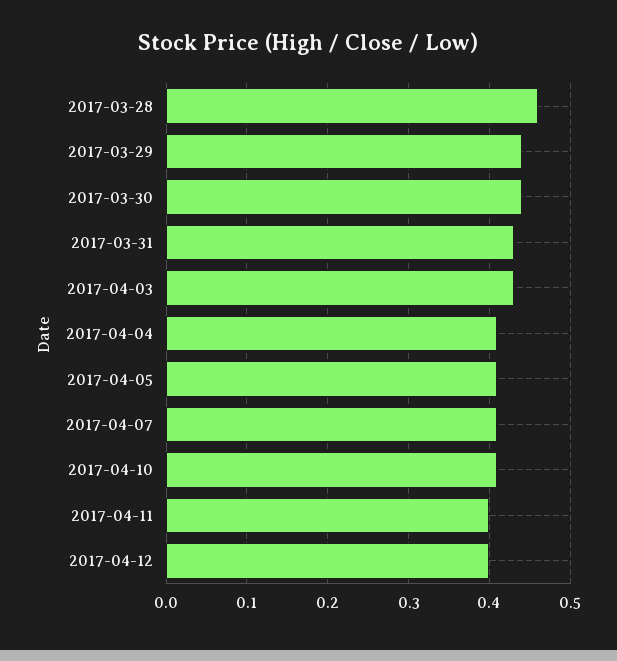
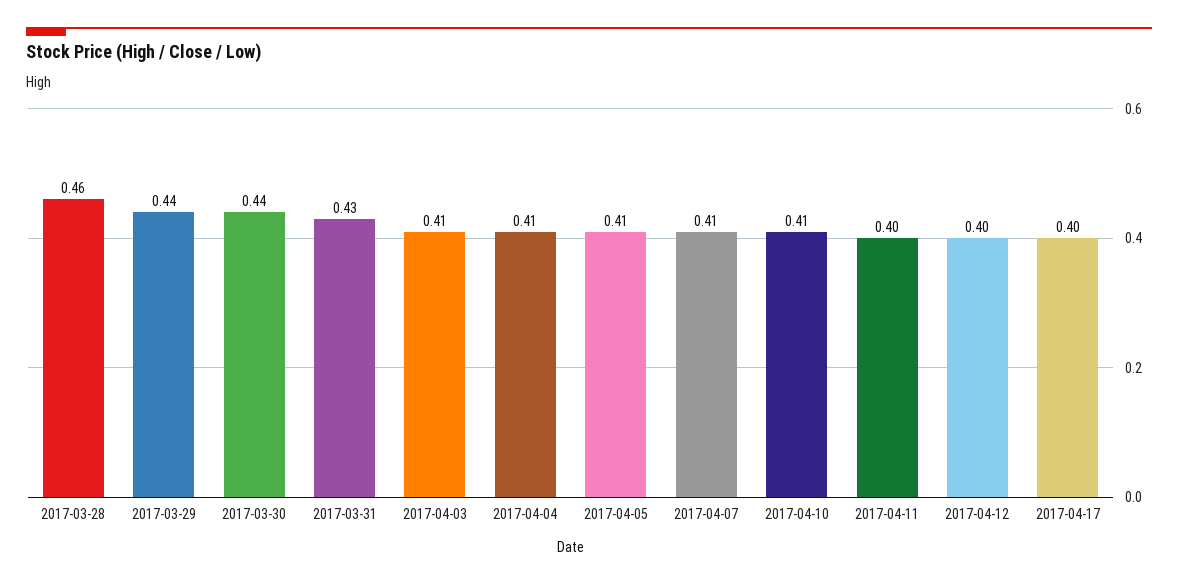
2017-04-03: 0.43 -> 0.41
2017-04-17: none -> 0.4

